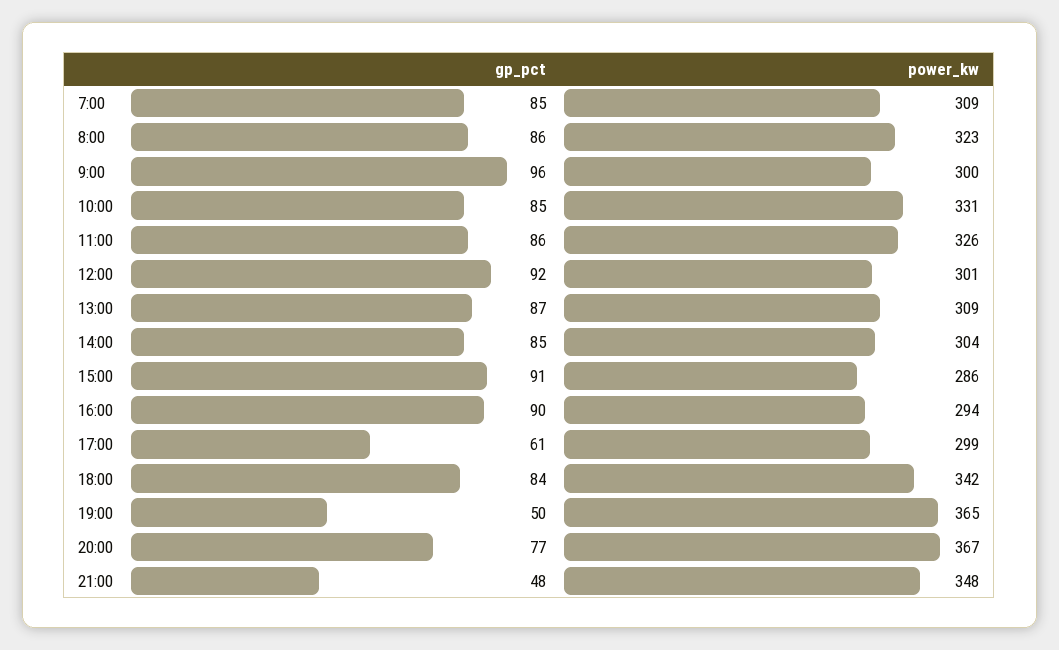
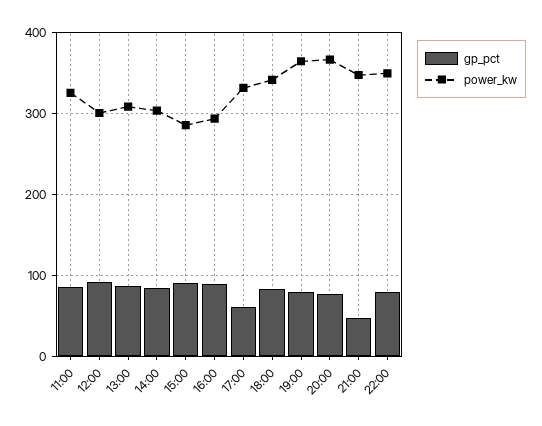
gp_pct, 7:00: 85 -> none
power_kw, 7:00: 309 -> none
gp_pct, 8:00: 86 -> none
power_kw, 8:00: 323 -> none
gp_pct, 9:00: 96 -> none
power_kw, 9:00: 300 -> none
gp_pct, 10:00: 85 -> none
power_kw, 10:00: 331 -> none
power_kw, 17:00: 299 -> 330
gp_pct, 19:00: 50 -> 80
gp_pct, 22:00: none -> 80
power_kw, 22:00: none -> 350

